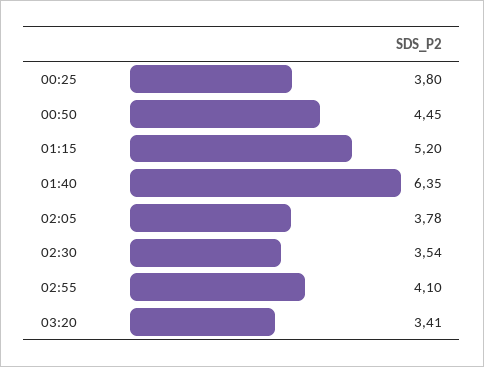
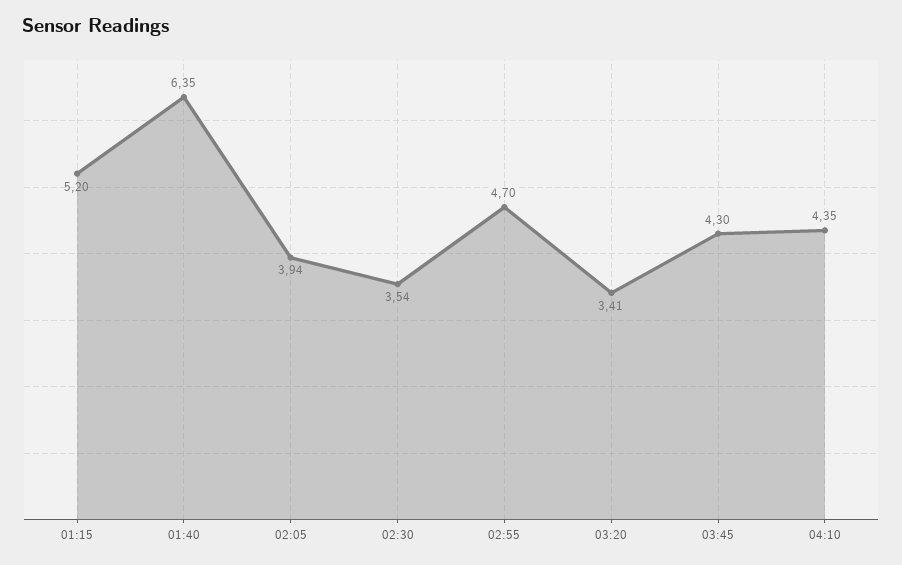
00:25: 3.8 -> none
00:50: 4.45 -> none
02:05: 3.78 -> 3.94
02:55: 4.1 -> 4.7
03:45: none -> 4.3
04:10: none -> 4.35

